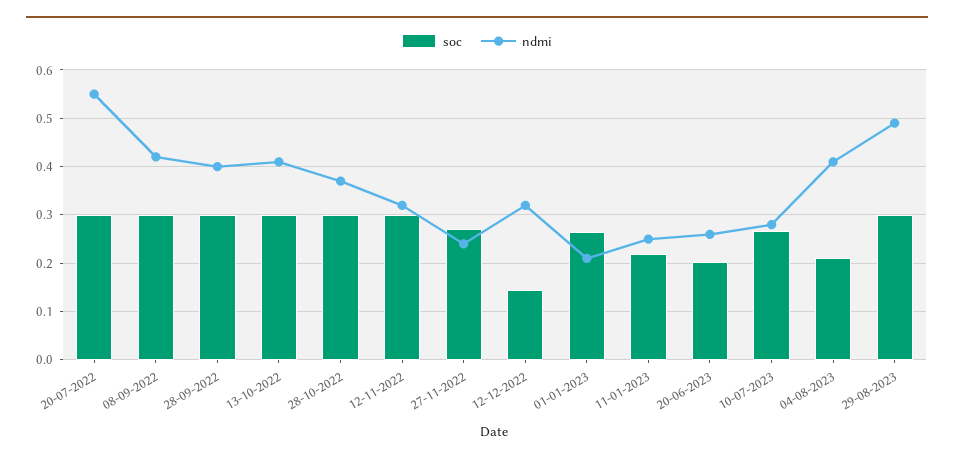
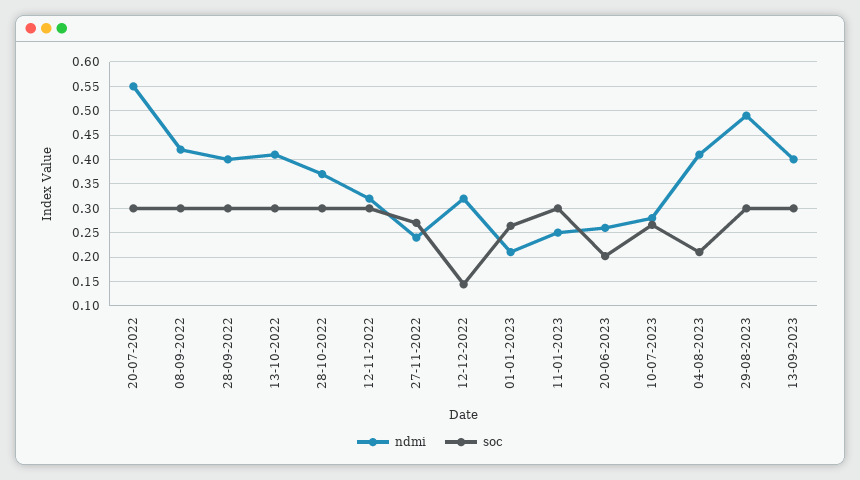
soc, 11-01-2023: 0.22 -> 0.3
ndmi, 13-09-2023: none -> 0.4
soc, 13-09-2023: none -> 0.3

